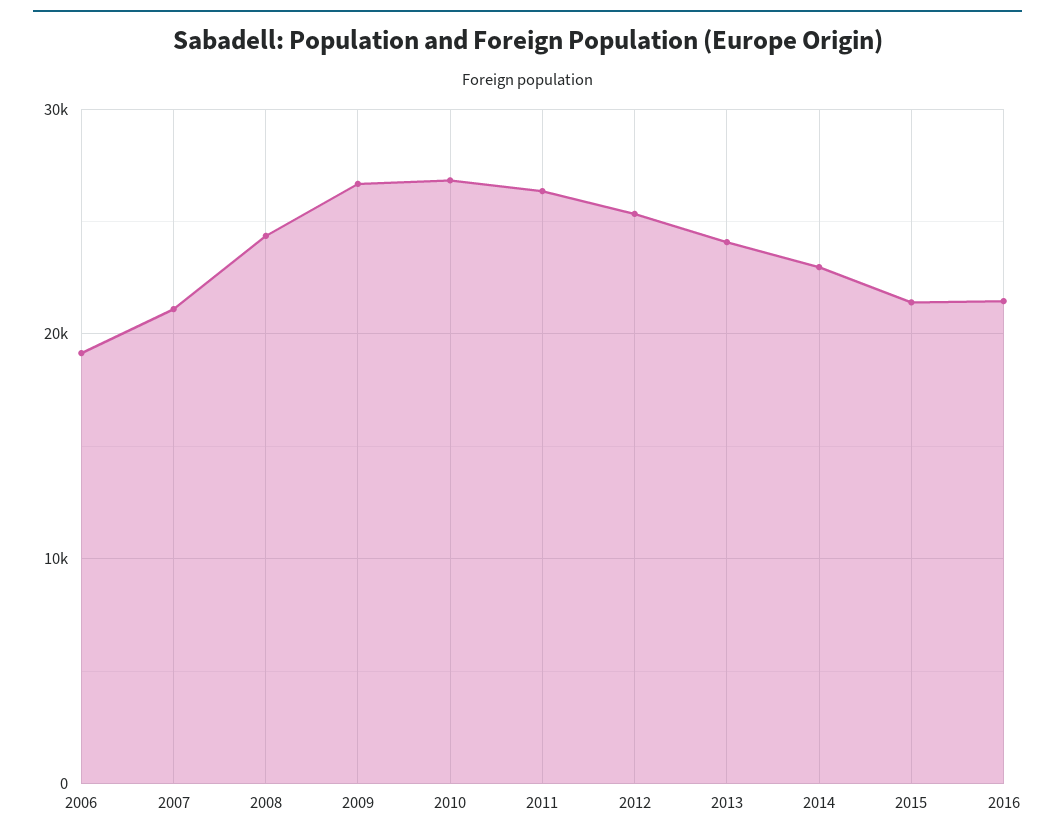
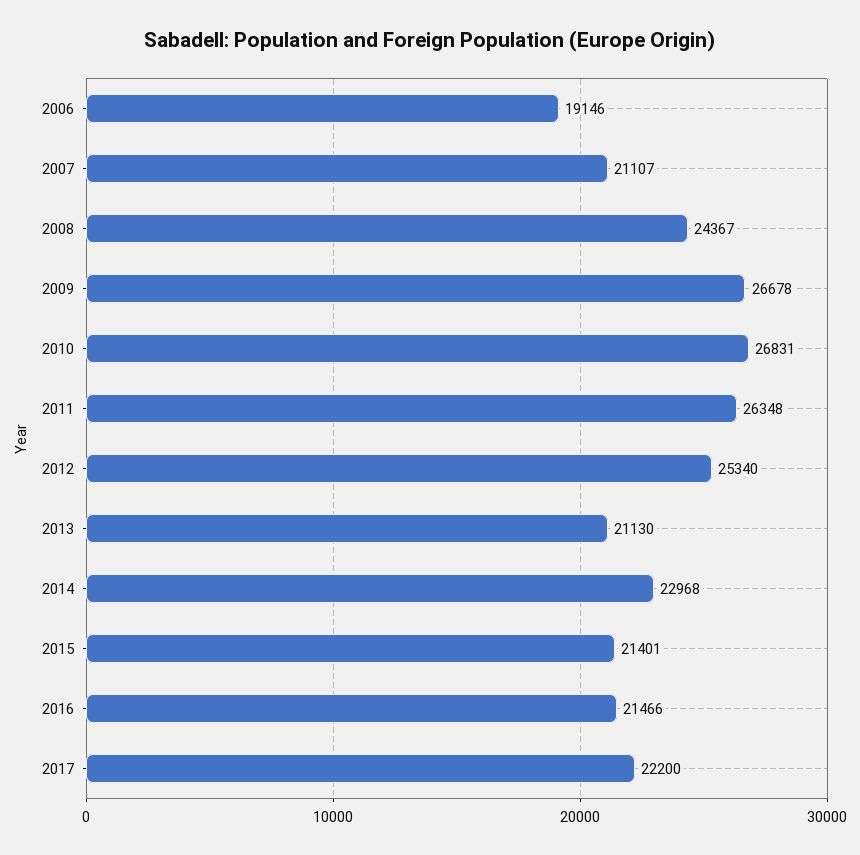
2013: 24000 -> 21130
2017: none -> 22200

